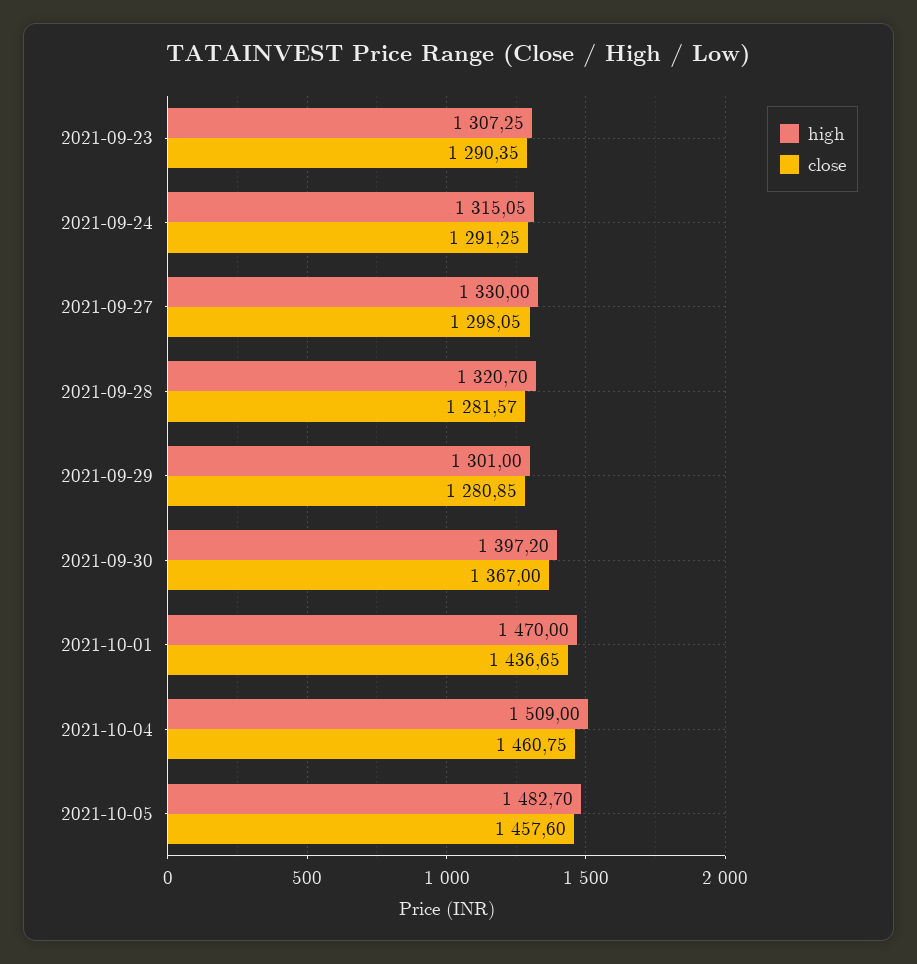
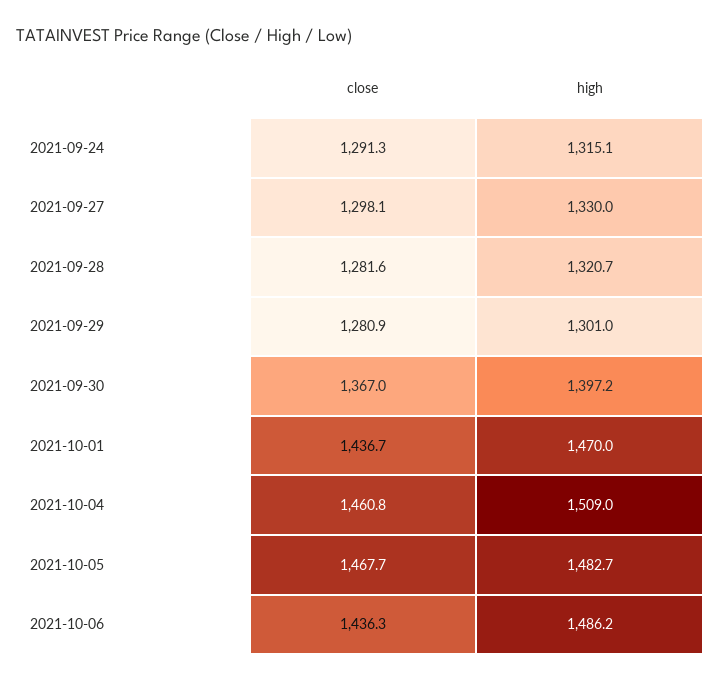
high, 2021-09-23: 1307.25 -> none
close, 2021-09-23: 1290.35 -> none
close, 2021-10-05: 1457.6 -> 1467.7
close, 2021-10-06: none -> 1436.3
high, 2021-10-06: none -> 1486.2

